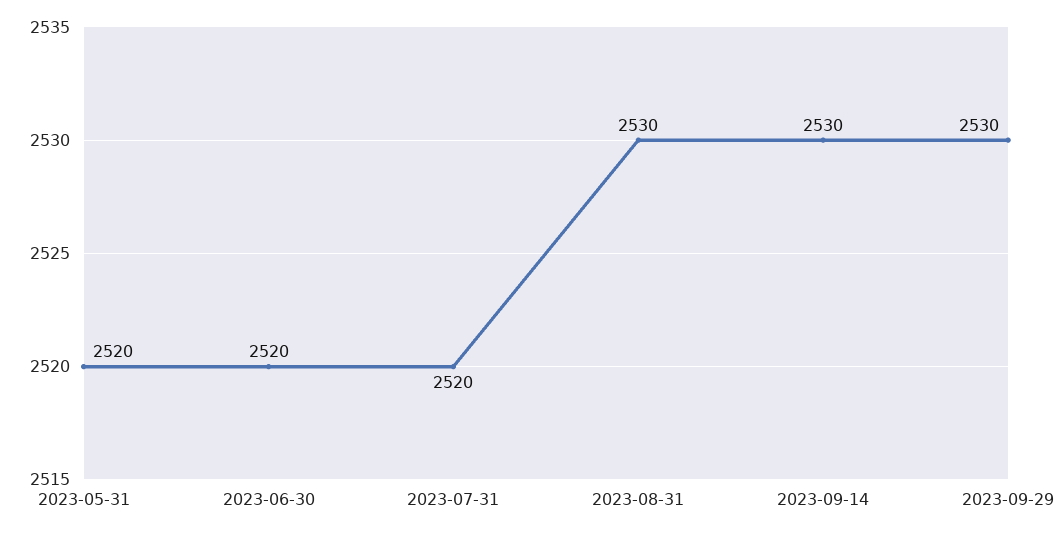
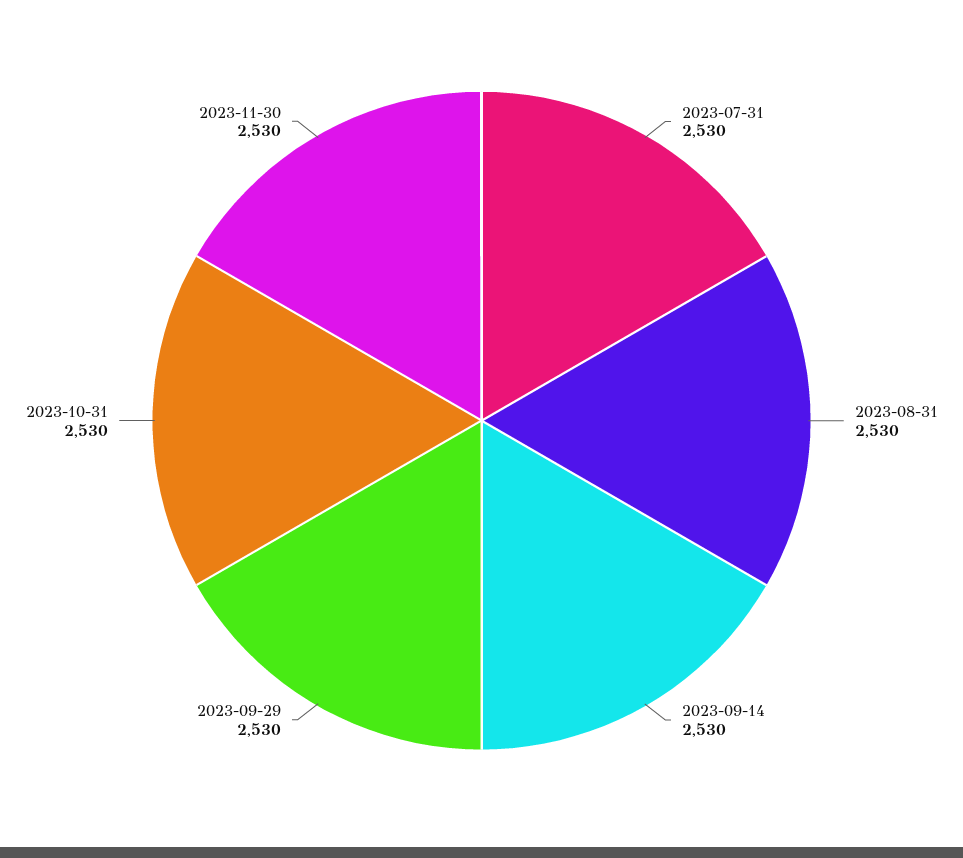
2023-05-31: 2520 -> none
2023-06-30: 2520 -> none
2023-07-31: 2520 -> 2530
2023-10-31: none -> 2530
2023-11-30: none -> 2530

